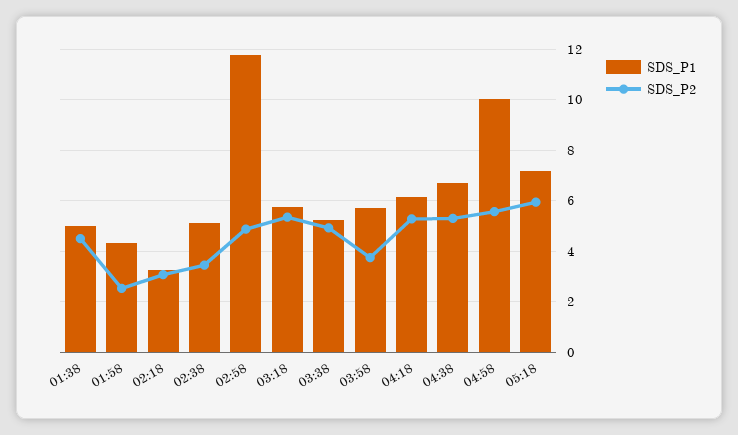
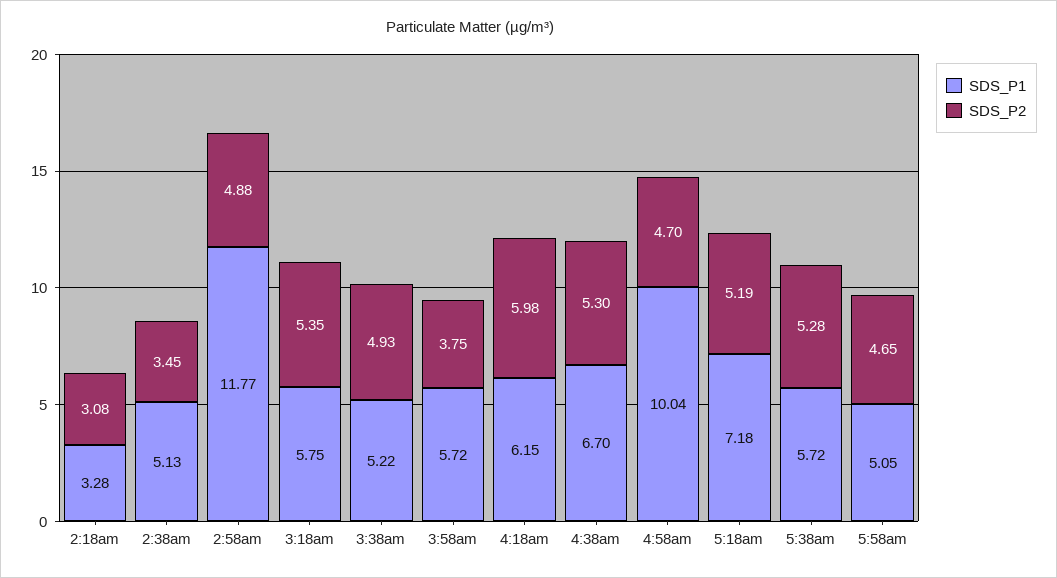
SDS_P1, 01:38: 5 -> none
SDS_P2, 01:38: 4.5 -> none
SDS_P1, 01:58: 4.25 -> none
SDS_P2, 01:58: 2.5 -> none
SDS_P2, 04:18: 5.25 -> 5.98
SDS_P2, 04:58: 5.5 -> 4.7
SDS_P2, 05:18: 6 -> 5.19
SDS_P1, 5:38am: none -> 5.72
SDS_P2, 5:38am: none -> 5.28
SDS_P1, 5:58am: none -> 5.05
SDS_P2, 5:58am: none -> 4.65

